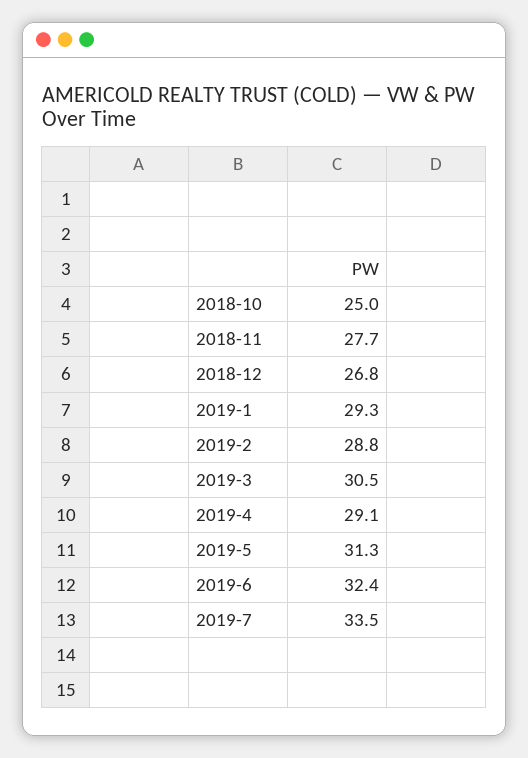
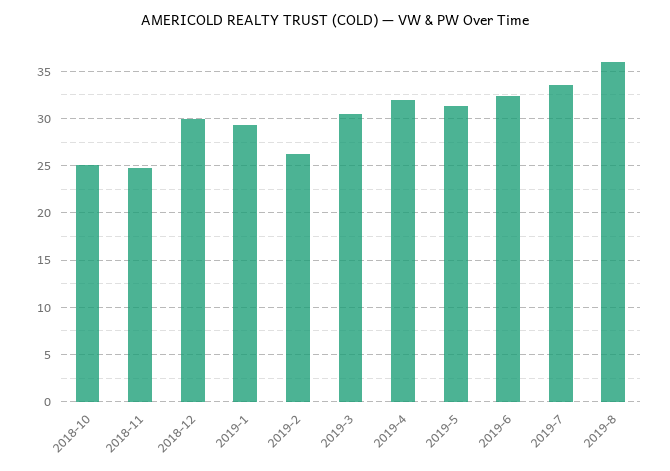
2018-11: 27.7 -> 25
2018-12: 26.8 -> 30
2019-2: 28.8 -> 26
2019-4: 29.1 -> 32
2019-8: none -> 36

